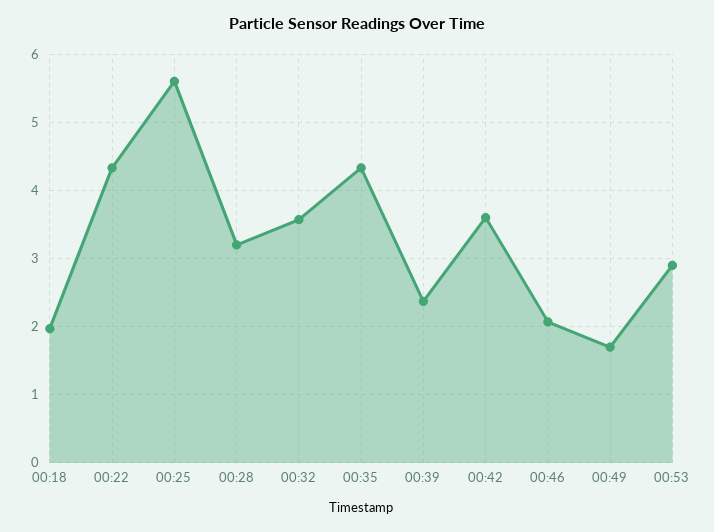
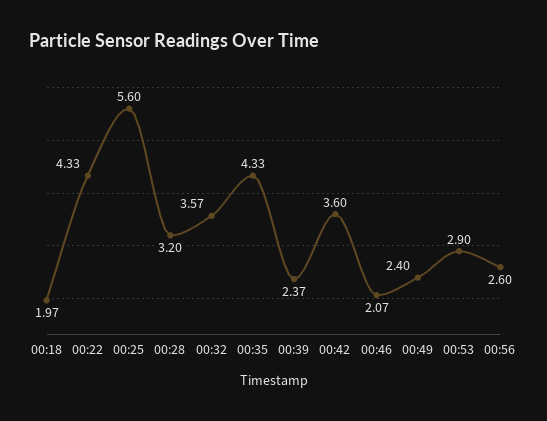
00:49: 1.7 -> 2.4
00:56: none -> 2.6

